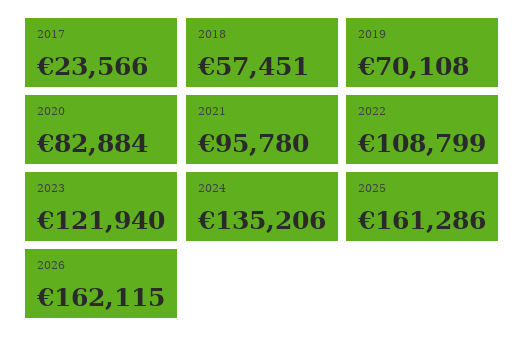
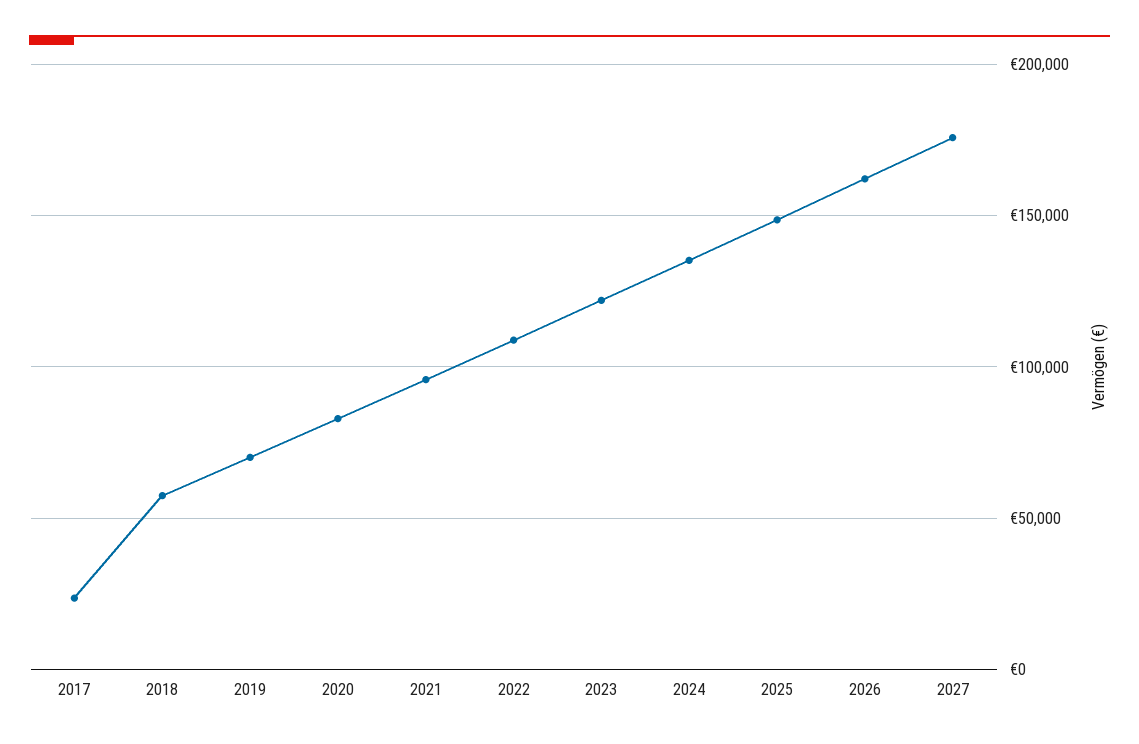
2025: 161286 -> 150000
2027: none -> 175000

